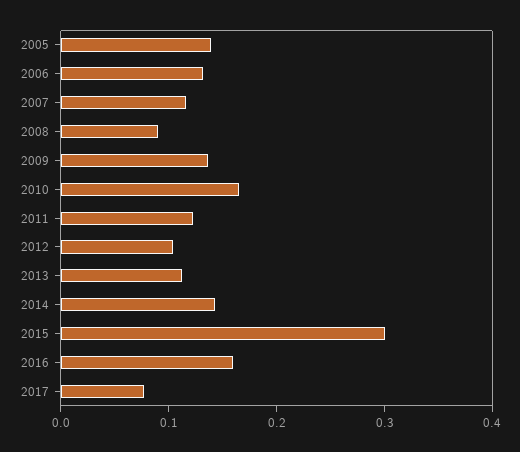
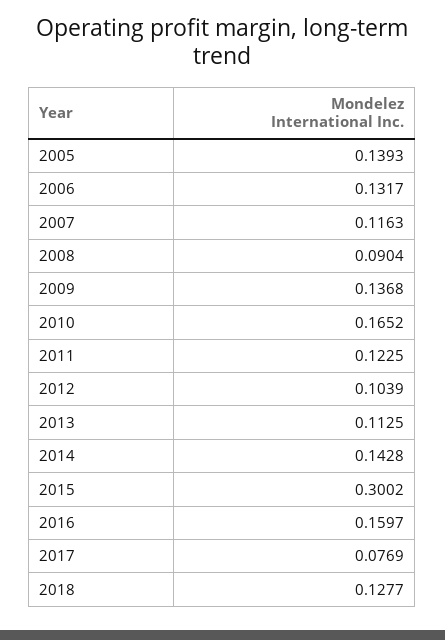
2018: none -> 0.1277

